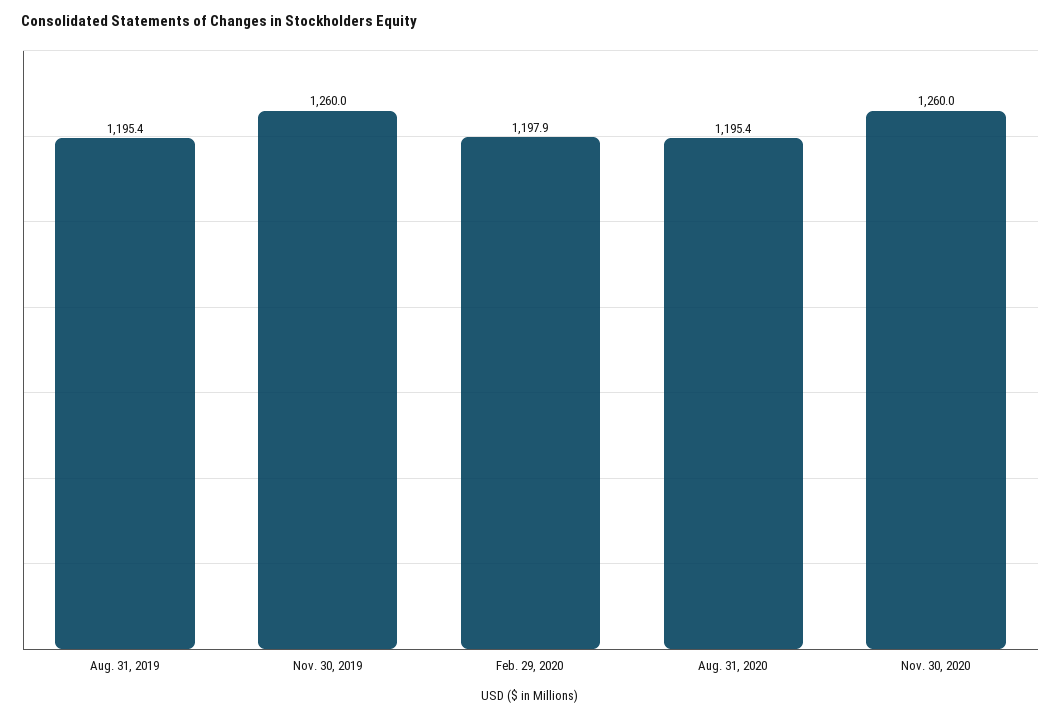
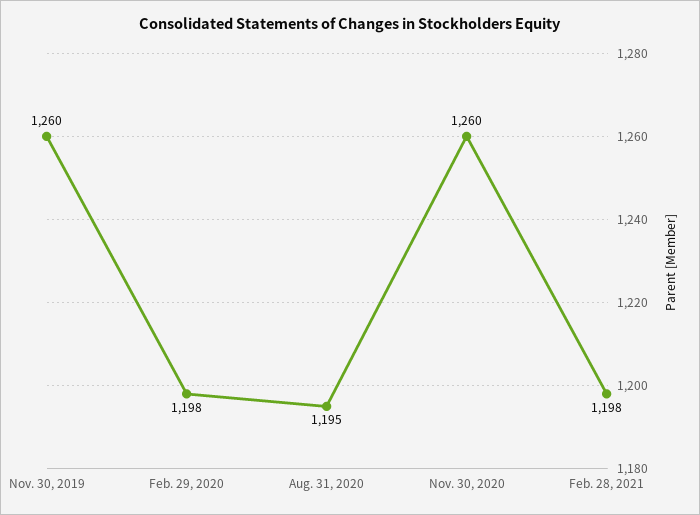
Aug. 31, 2019: 1195.4 -> none
Feb. 28, 2021: none -> 1198

